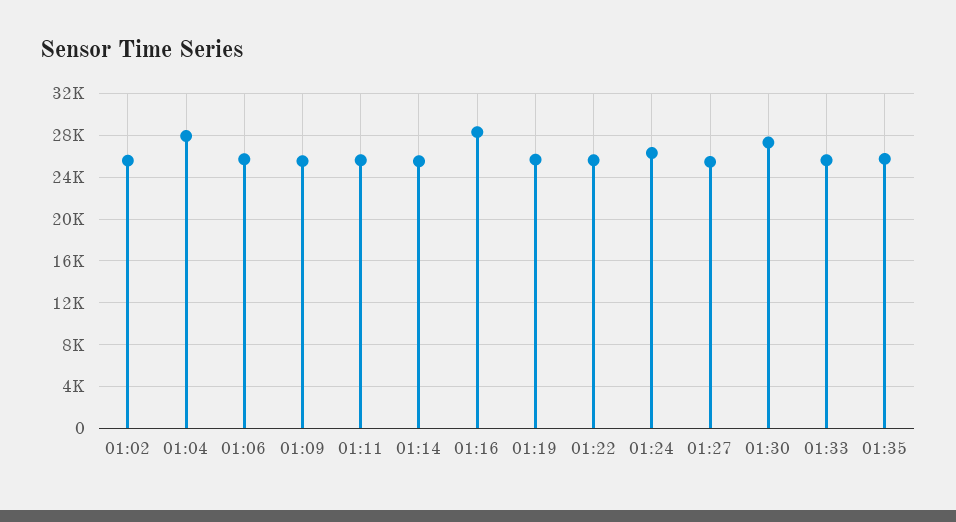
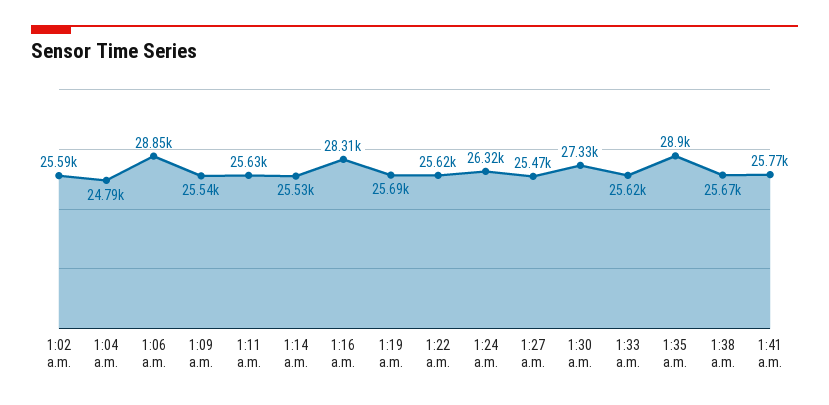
01:04: 28000 -> 24790
01:06: 26000 -> 28850
01:35: 26000 -> 28900
1:38 a.m.: none -> 25670
1:41 a.m.: none -> 25770

